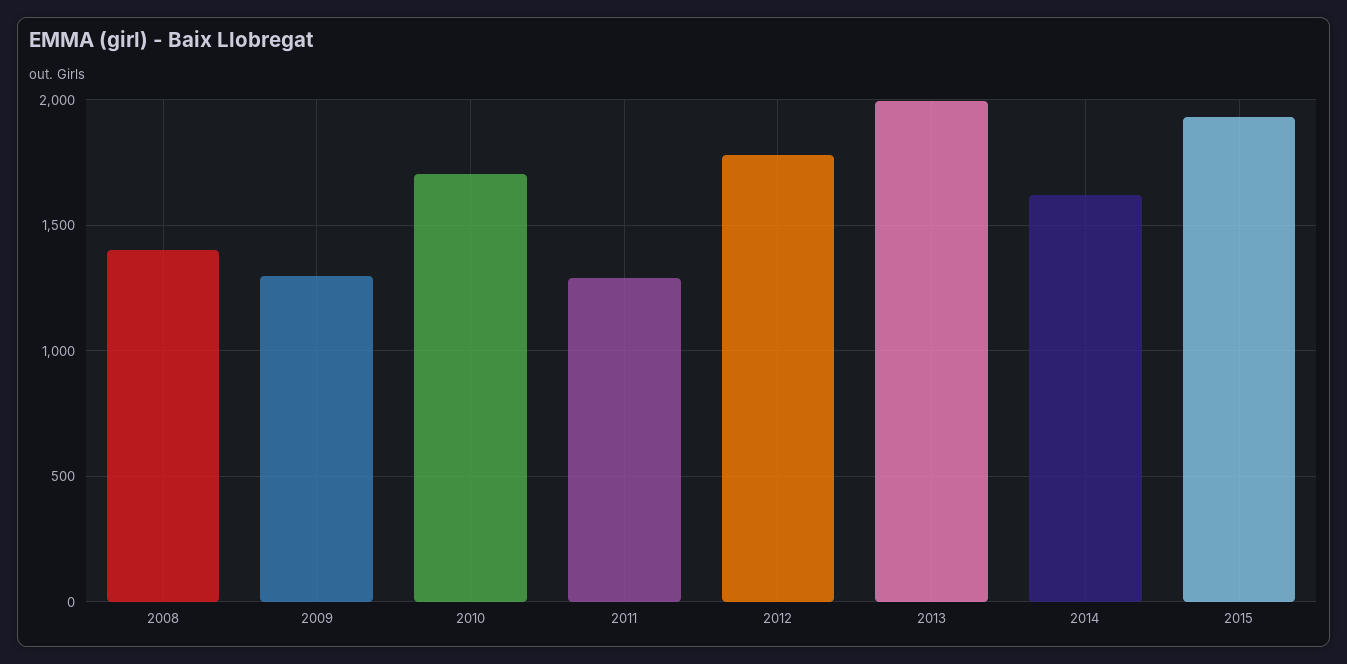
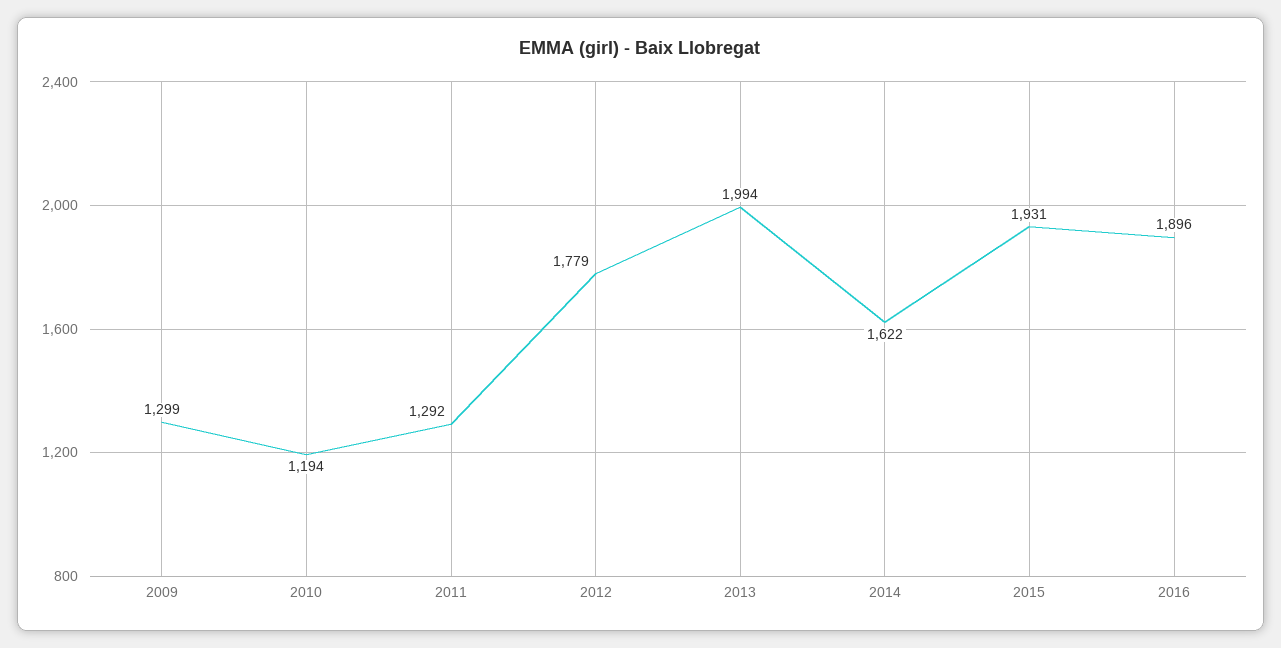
2008: 1400 -> none
2010: 1700 -> 1194
2016: none -> 1896

